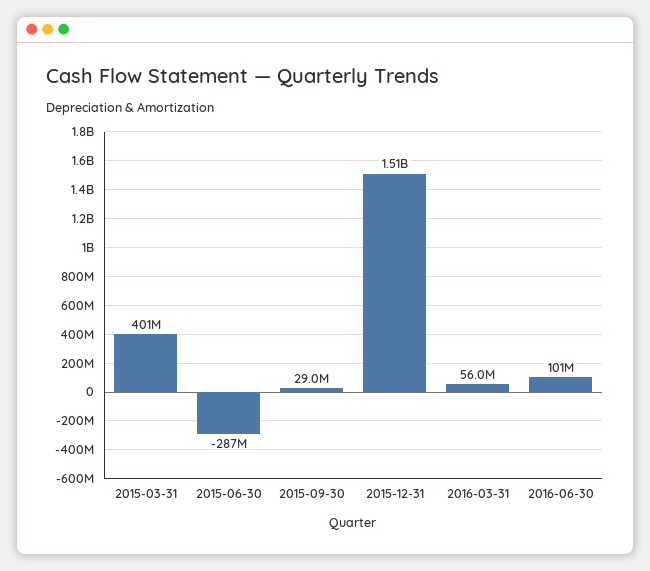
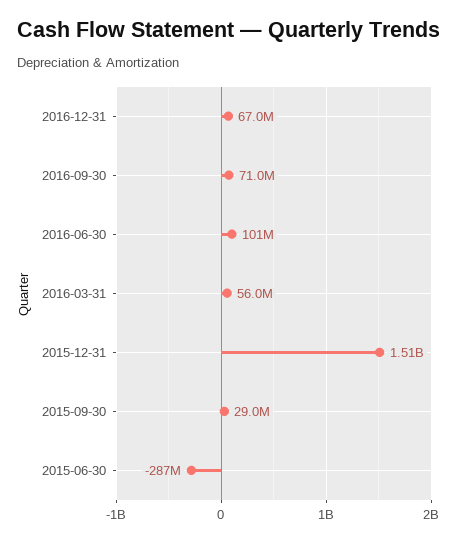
2015-03-31: 401000000 -> none
2016-12-31: none -> 67000000
2016-09-30: none -> 71000000

